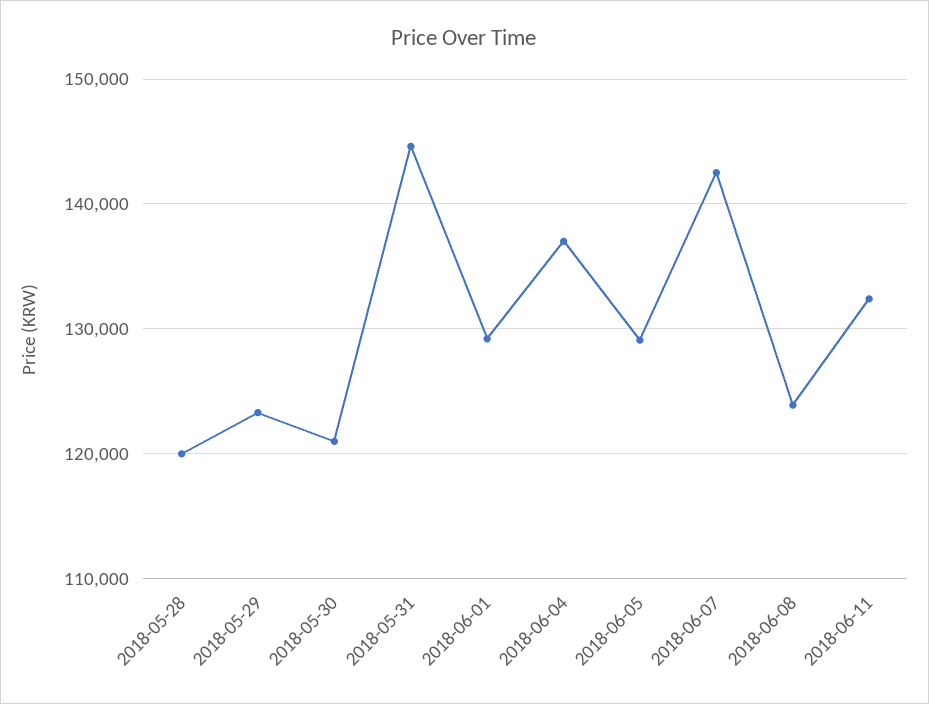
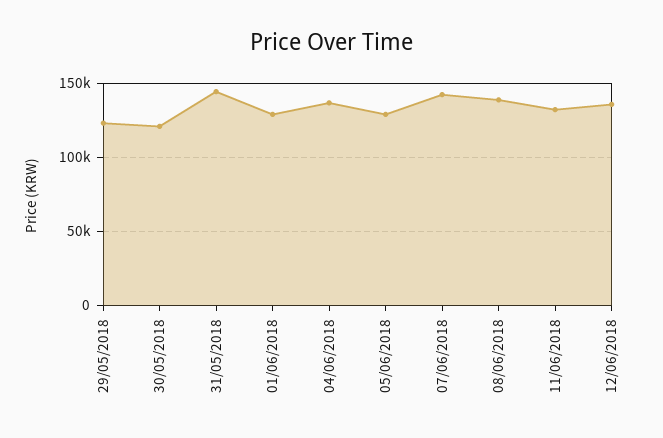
2018-05-28: 120000 -> none
2018-06-08: 124000 -> 140000
12/06/2018: none -> 135000

